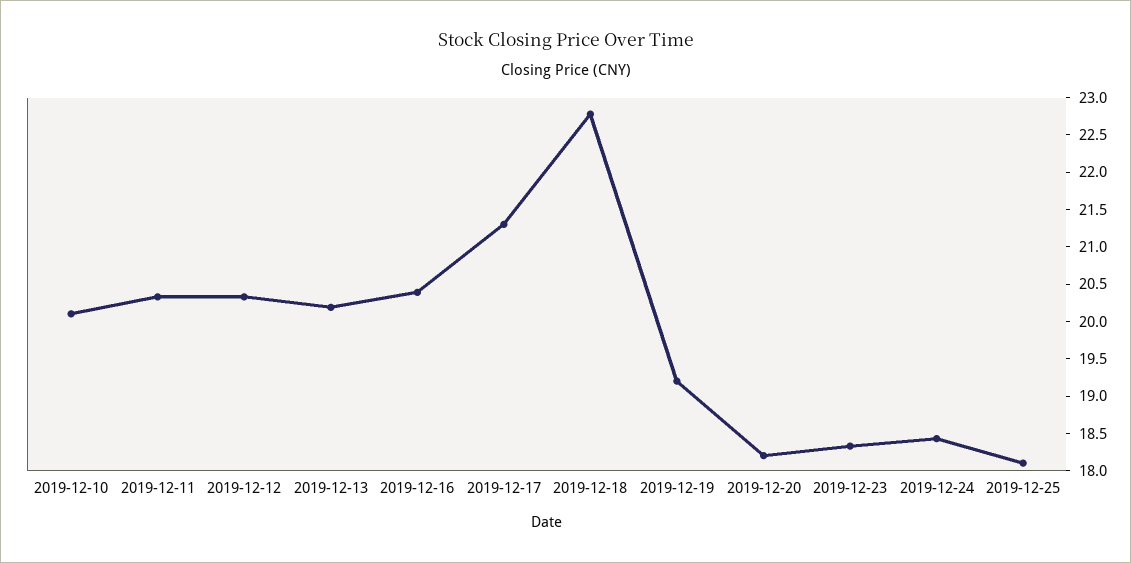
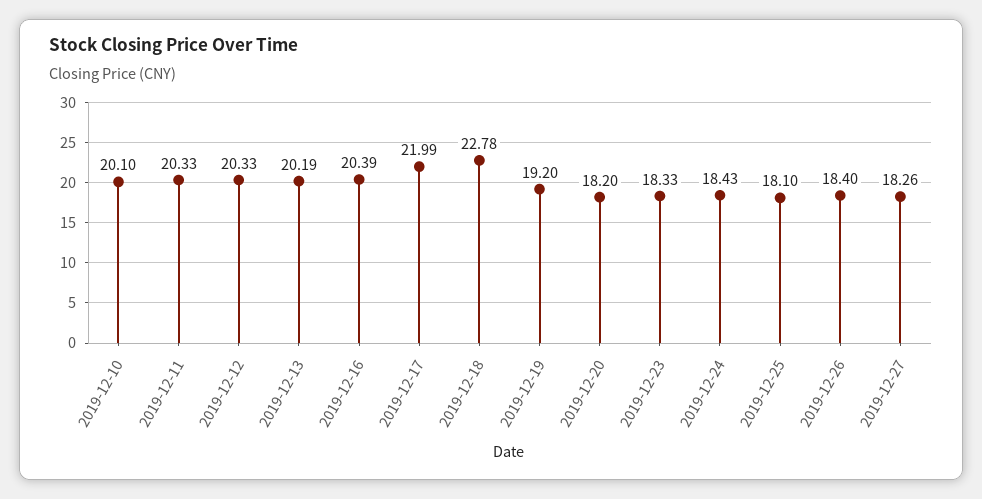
2019-12-17: 21.25 -> 21.99
2019-12-26: none -> 18.4
2019-12-27: none -> 18.26

